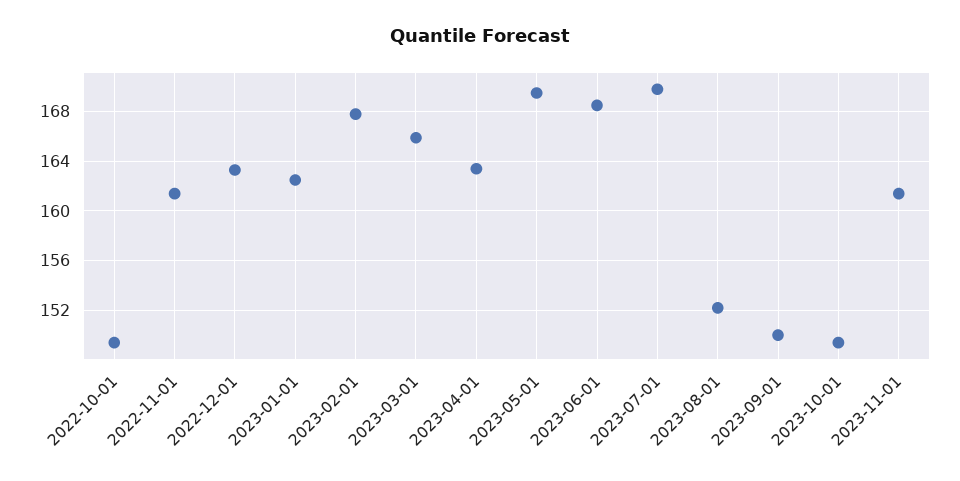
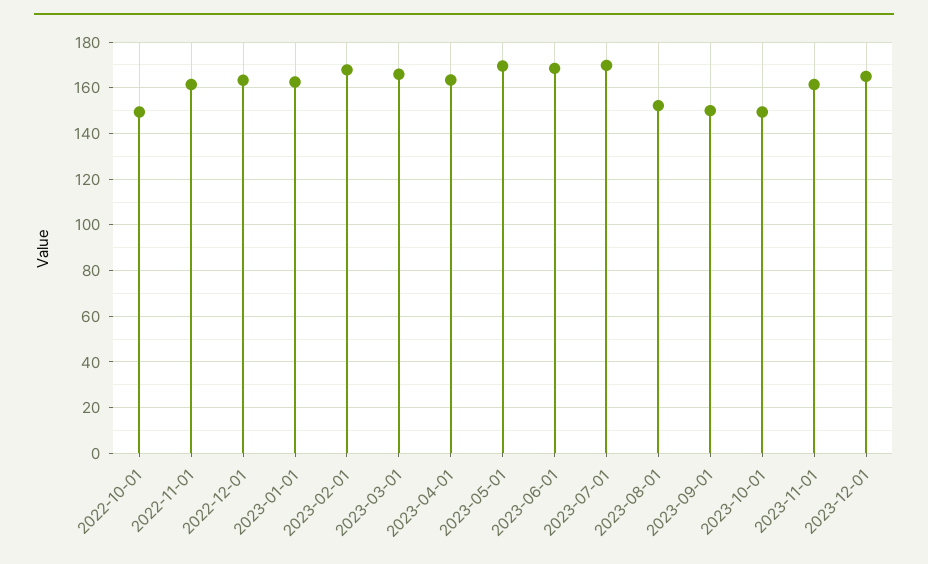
2023-12-01: none -> 165

